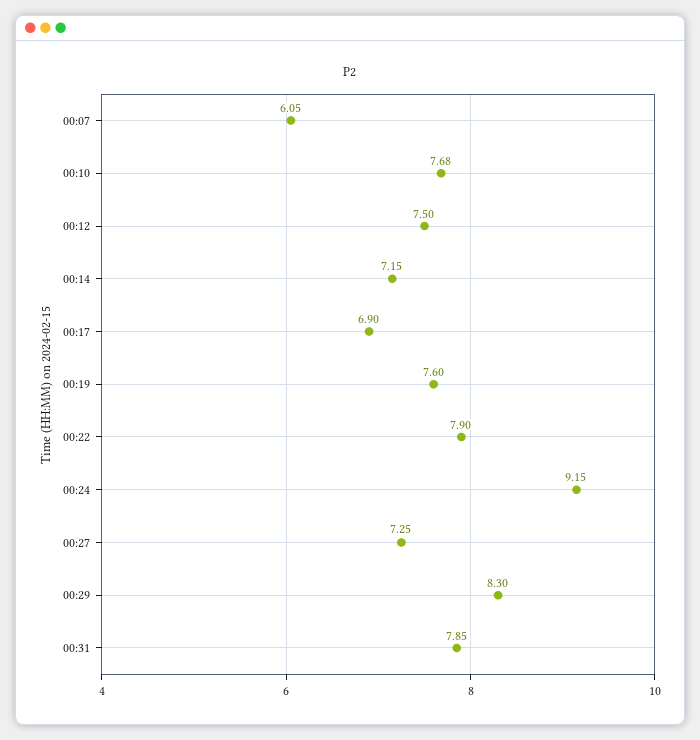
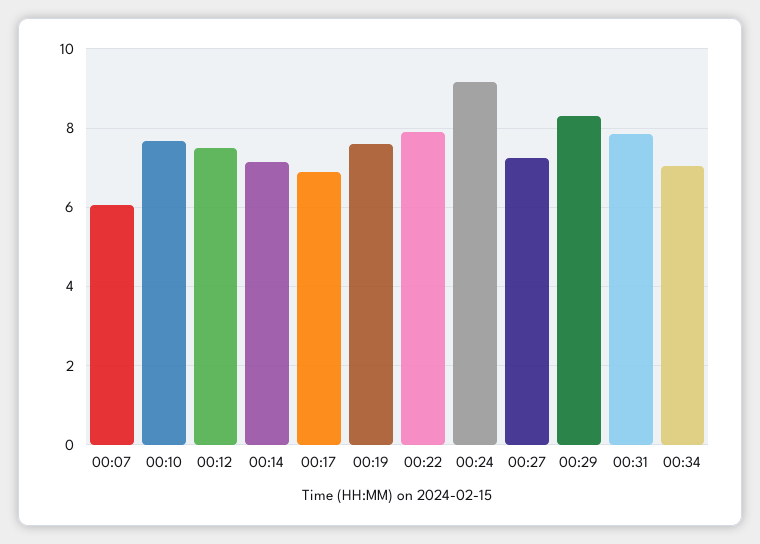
00:34: none -> 7

